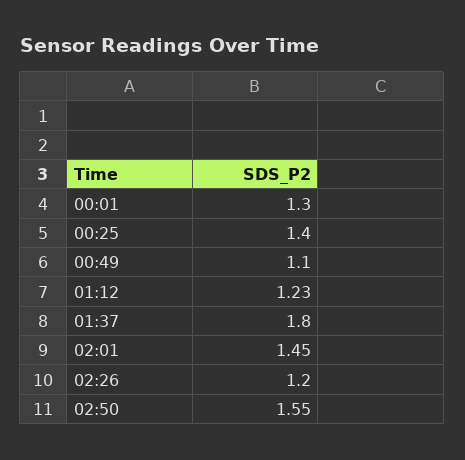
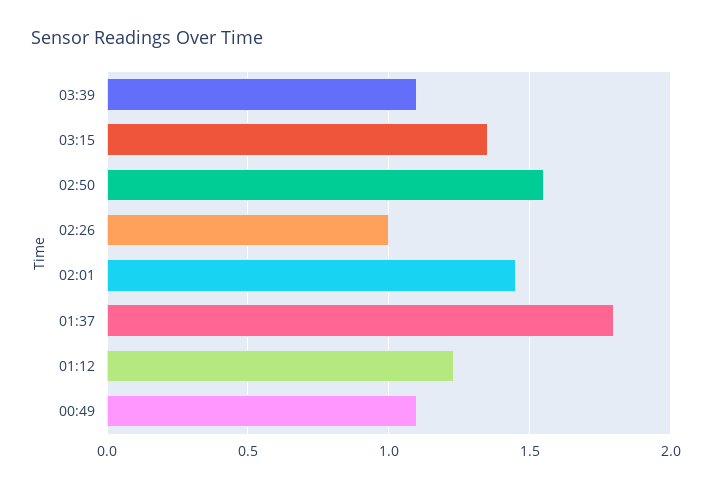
00:01: 1.3 -> none
00:25: 1.4 -> none
02:26: 1.2 -> 1
03:39: none -> 1.1
03:15: none -> 1.35

